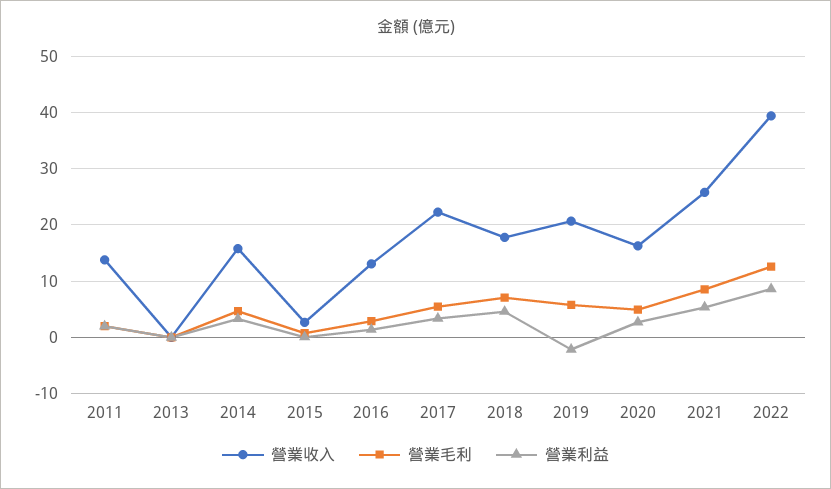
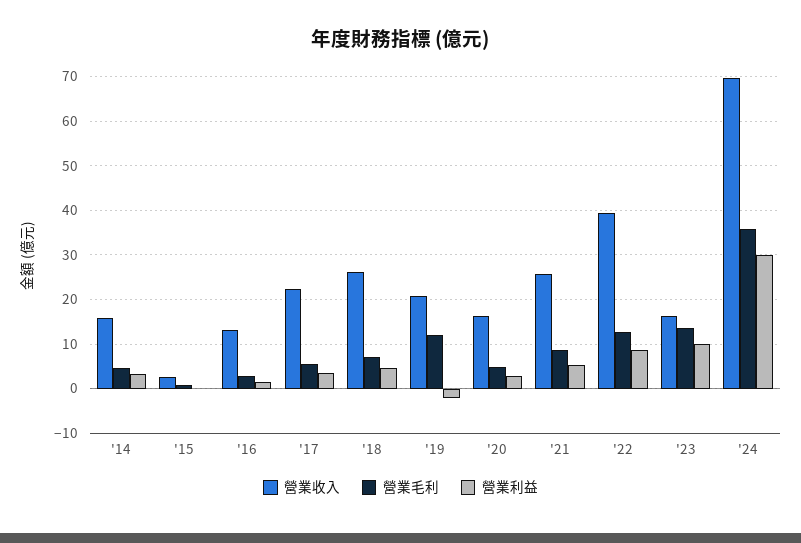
營業收入, 2011: 14 -> none
營業毛利, 2011: 2 -> none
營業利益, 2011: 2 -> none
營業收入, 2013: 0 -> none
營業毛利, 2013: 0 -> none
營業利益, 2013: 0 -> none
營業收入, 2018: 18 -> 26
營業毛利, 2019: 6 -> 12
營業收入, '23: none -> 16
營業毛利, '23: none -> 14
營業利益, '23: none -> 10
營業收入, '24: none -> 70
營業毛利, '24: none -> 36
營業利益, '24: none -> 30

